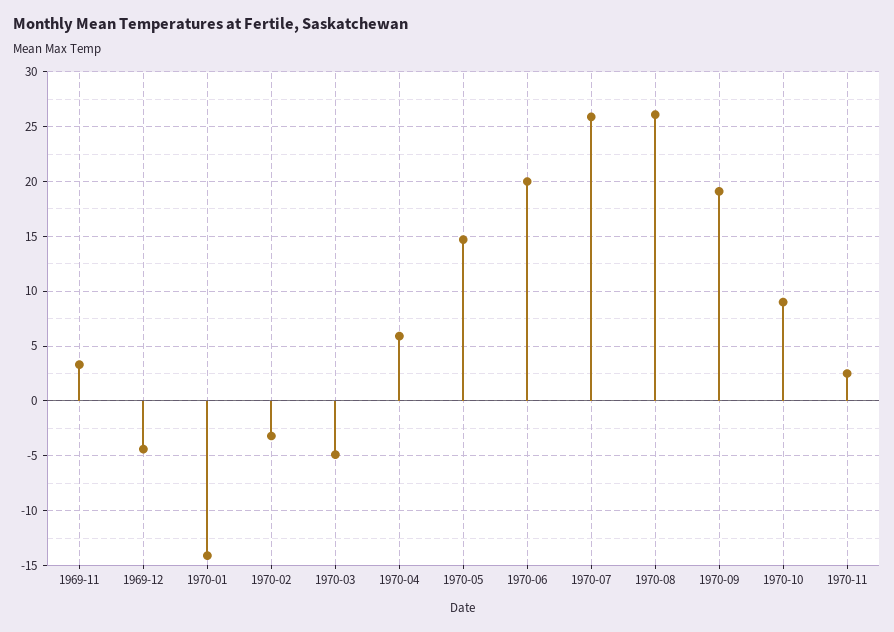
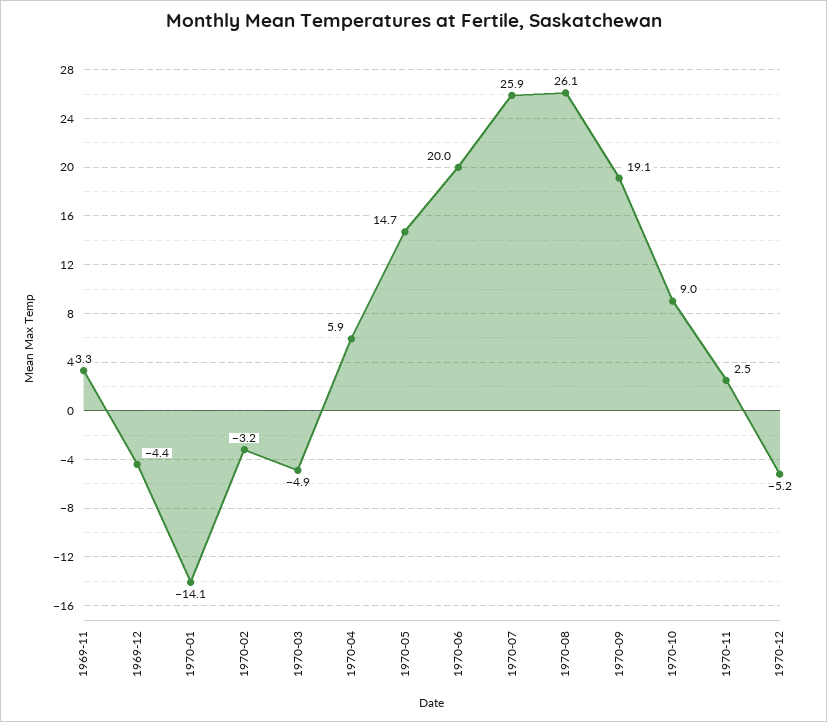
1970-12: none -> -5.2

